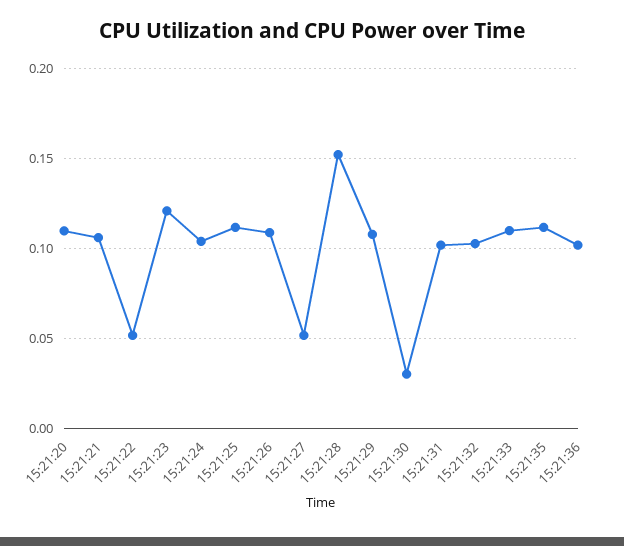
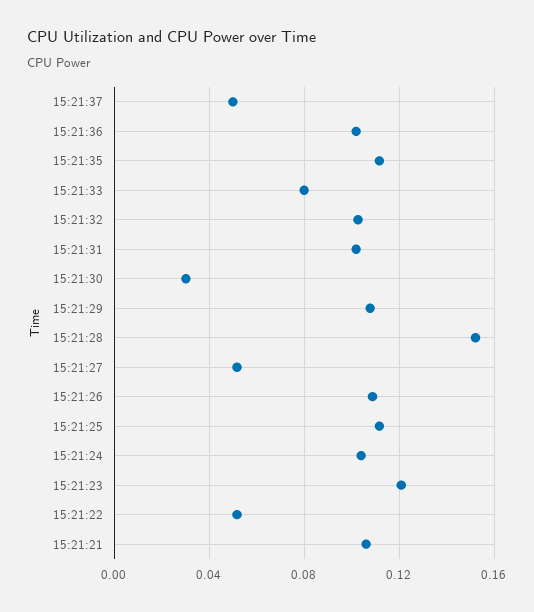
15:21:20: 0.11 -> none
15:21:33: 0.11 -> 0.08
15:21:37: none -> 0.05

